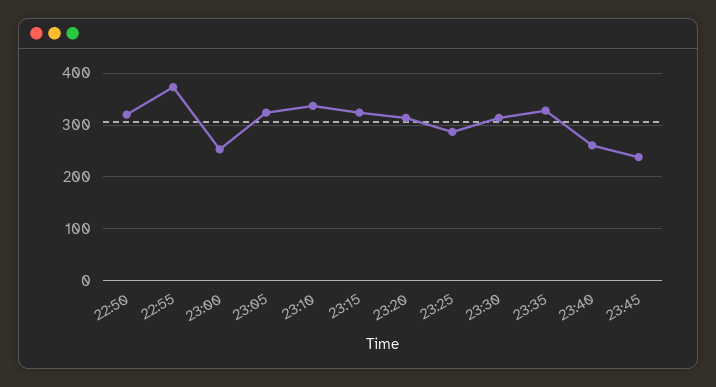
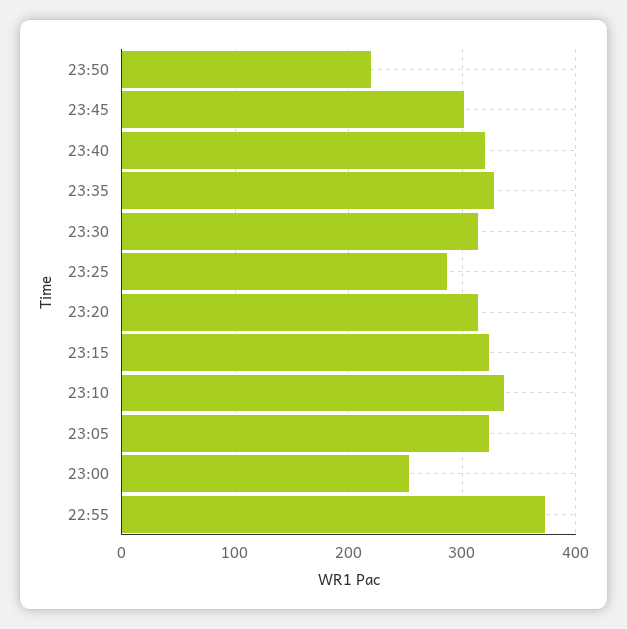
22:50: 320 -> none
23:40: 260 -> 320
23:45: 240 -> 300
23:50: none -> 220

